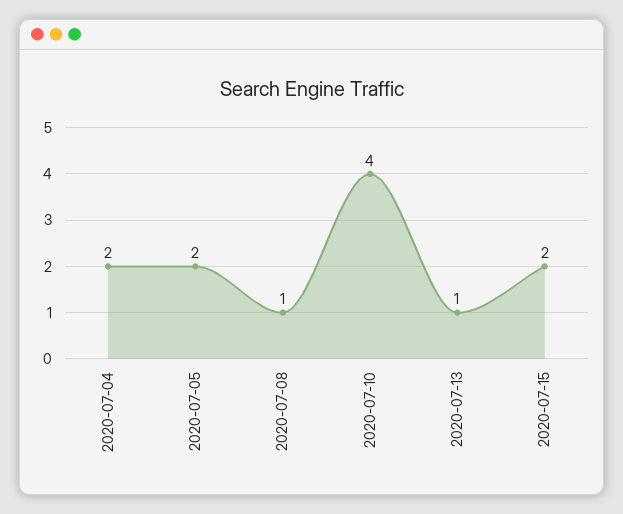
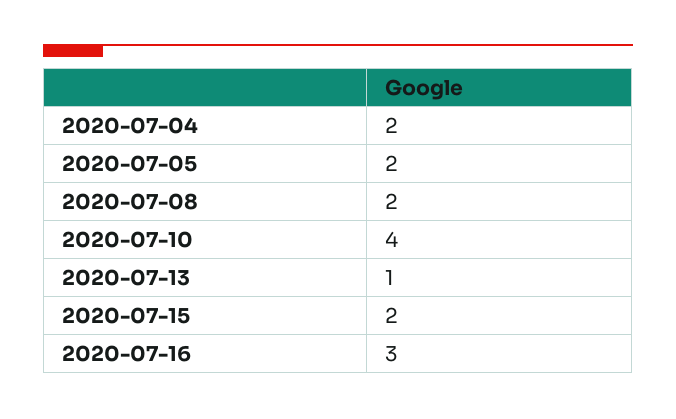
2020-07-08: 1 -> 2
2020-07-16: none -> 3

